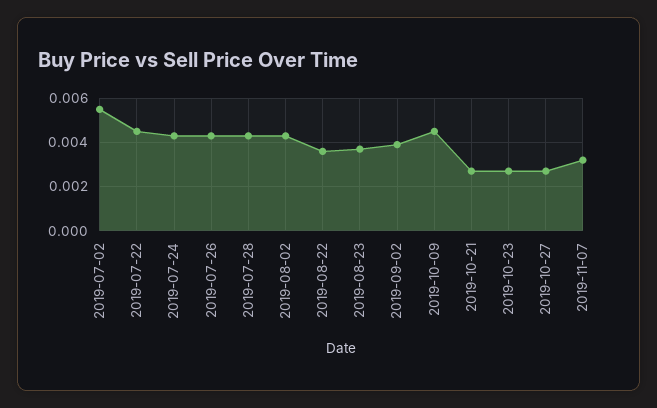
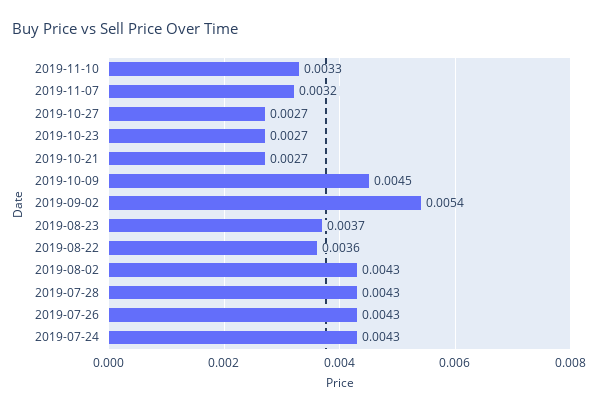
2019-07-02: 0.0055 -> none
2019-07-22: 0.0045 -> none
2019-09-02: 0.004 -> 0.0054
2019-11-10: none -> 0.0033

